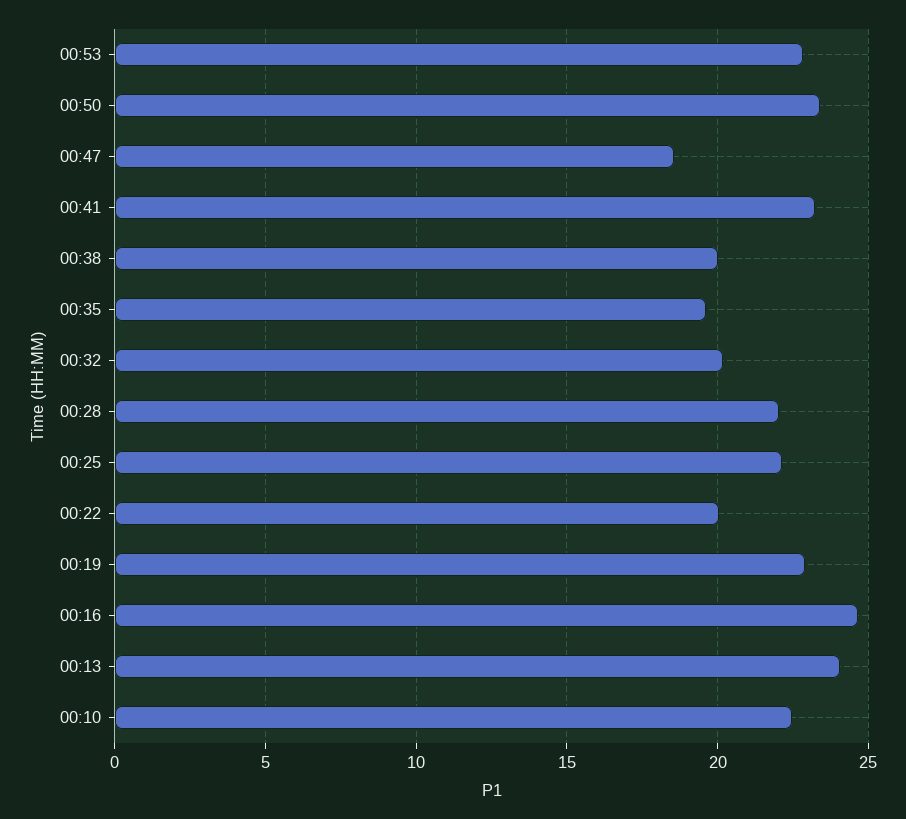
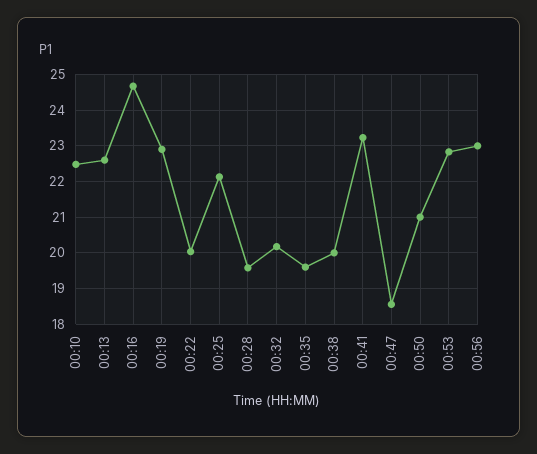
00:50: 23.5 -> 21
00:28: 22 -> 19.6
00:13: 24 -> 22.6
00:56: none -> 23

